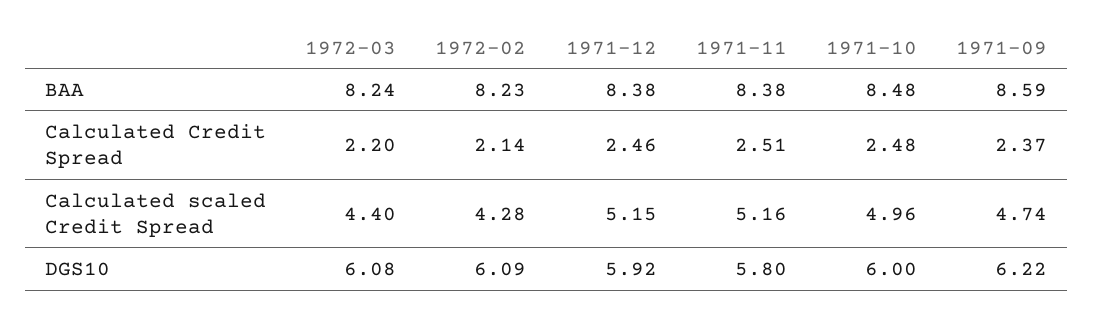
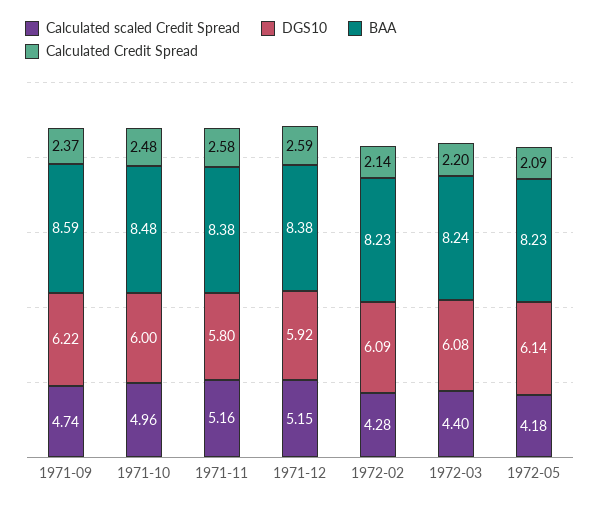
Calculated Credit Spread, 1971-12: 2.46 -> 2.59
Calculated Credit Spread, 1971-11: 2.51 -> 2.58
Calculated scaled Credit Spread, 1972-05: none -> 4.18
DGS10, 1972-05: none -> 6.14
BAA, 1972-05: none -> 8.23
Calculated Credit Spread, 1972-05: none -> 2.09

